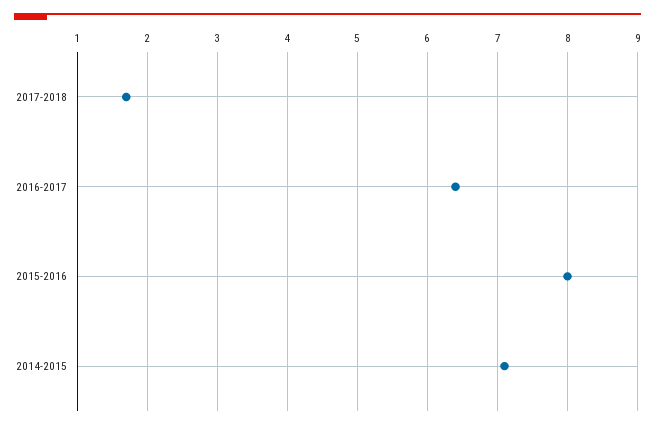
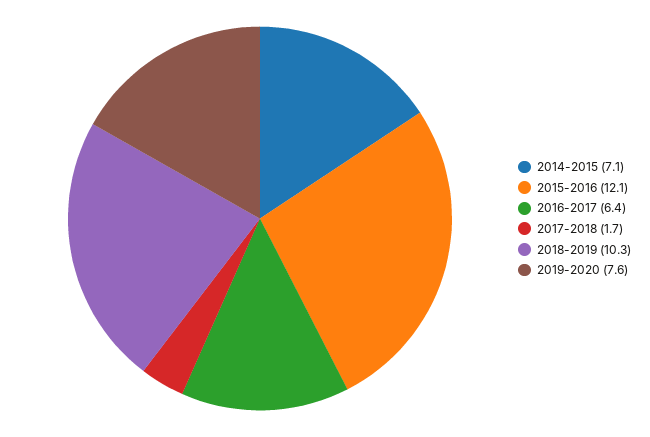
2015-2016: 8 -> 12.1
2018-2019: none -> 10.3
2019-2020: none -> 7.6

